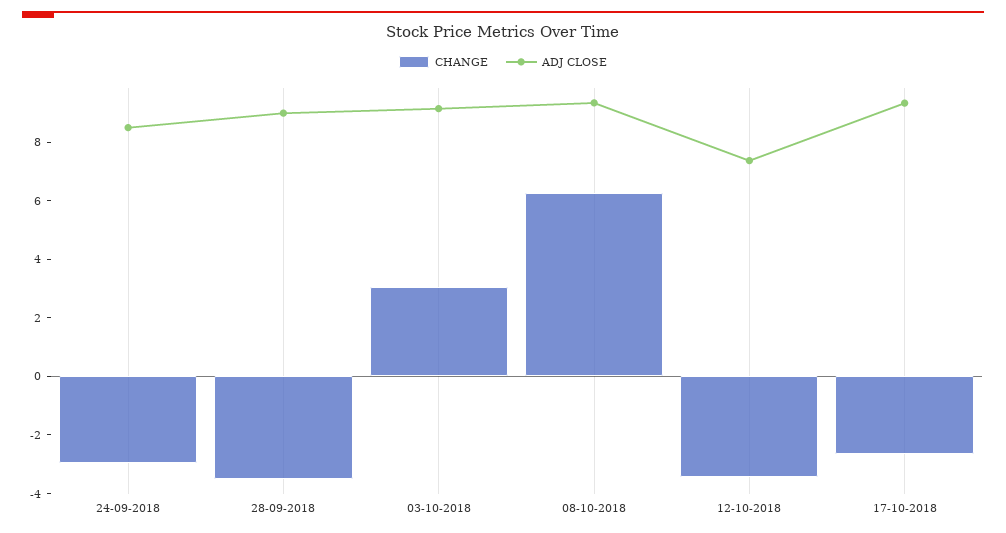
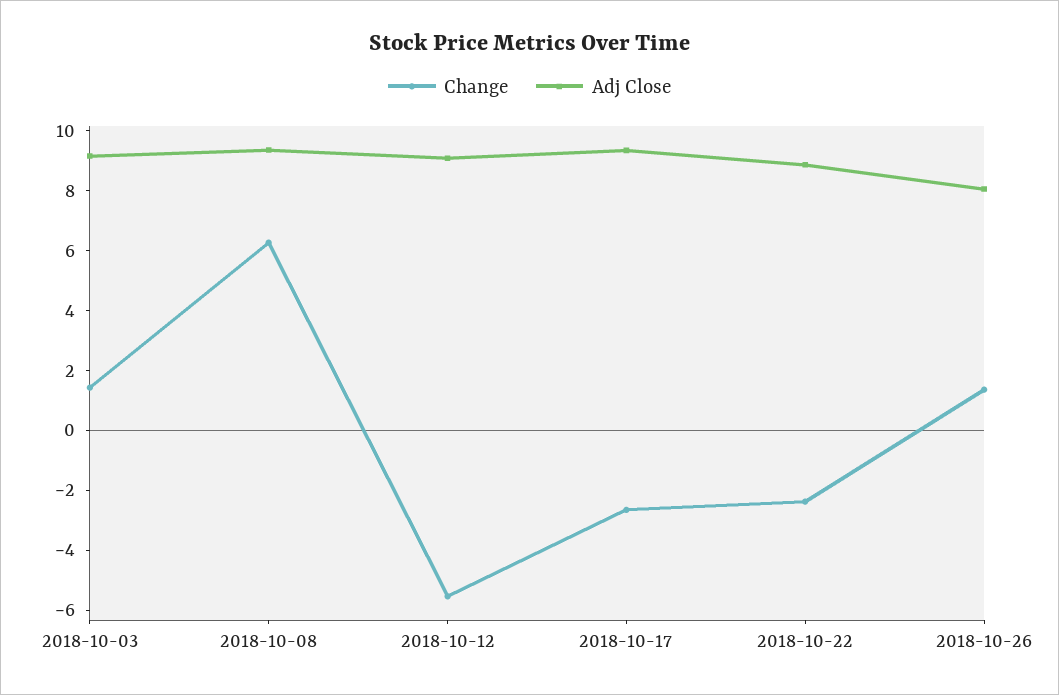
CHANGE, 24-09-2018: -3 -> none
ADJ CLOSE, 24-09-2018: 8.5 -> none
CHANGE, 28-09-2018: -3.5 -> none
ADJ CLOSE, 28-09-2018: 9 -> none
CHANGE, 03-10-2018: 3 -> 1.5
CHANGE, 12-10-2018: -3.5 -> -5.5
ADJ CLOSE, 12-10-2018: 7.5 -> 9
CHANGE, 2018-10-22: none -> -2.5
ADJ CLOSE, 2018-10-22: none -> 9
CHANGE, 2018-10-26: none -> 1.5
ADJ CLOSE, 2018-10-26: none -> 8

